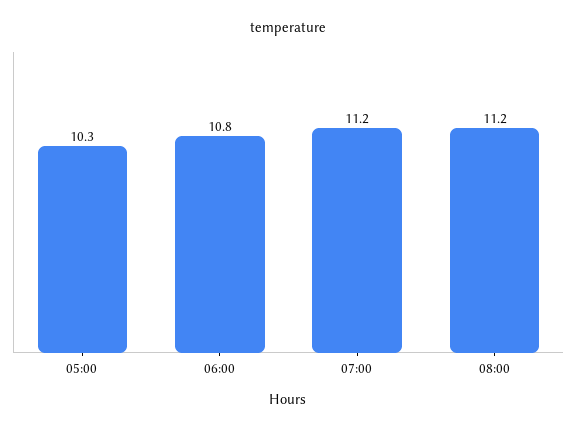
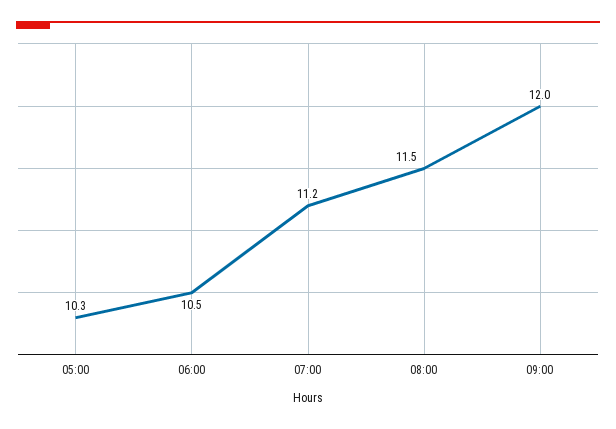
06:00: 10.8 -> 10.5
08:00: 11.2 -> 11.5
09:00: none -> 12

